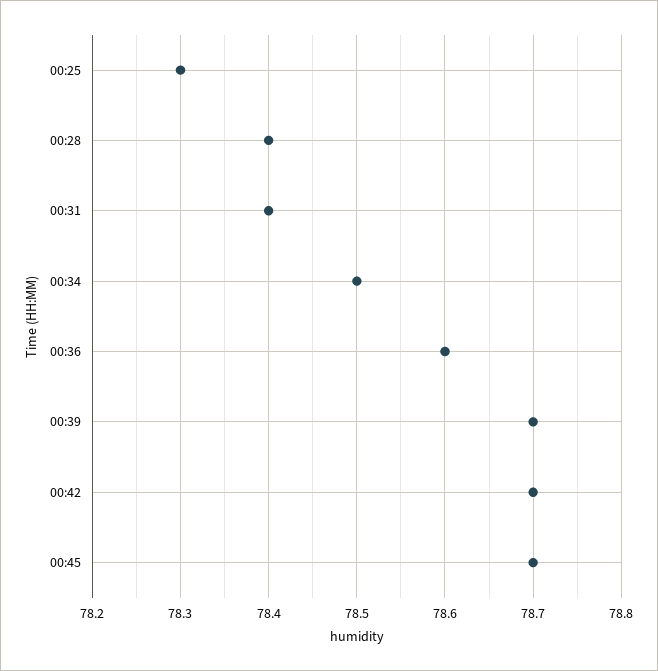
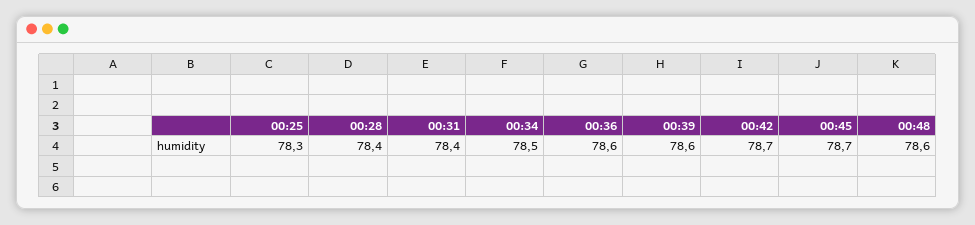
00:39: 78.7 -> 78.6
00:48: none -> 78.6

